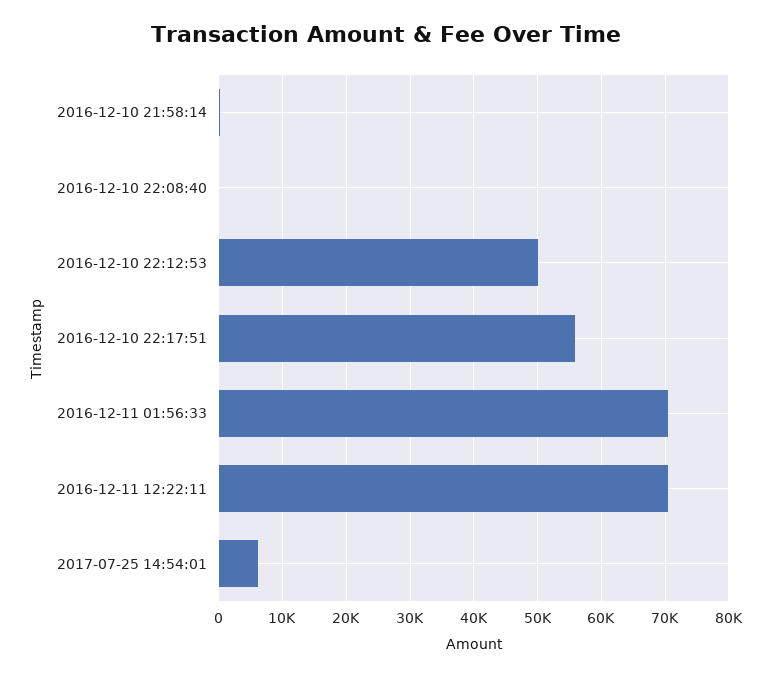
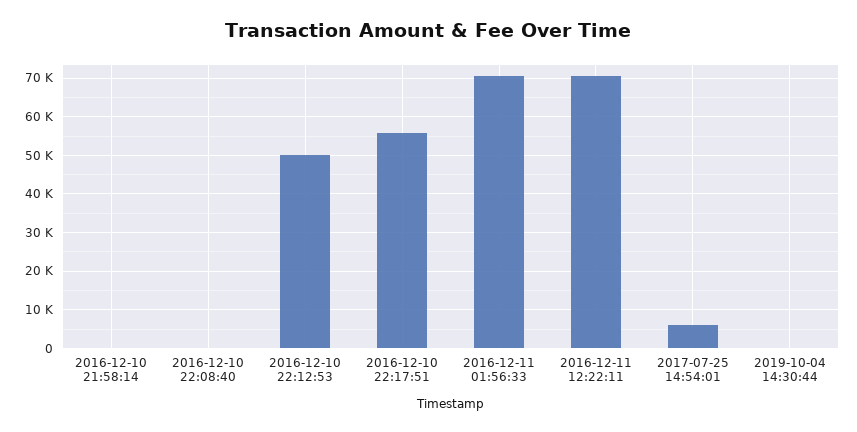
2019-10-04 14:30:44: none -> 0

